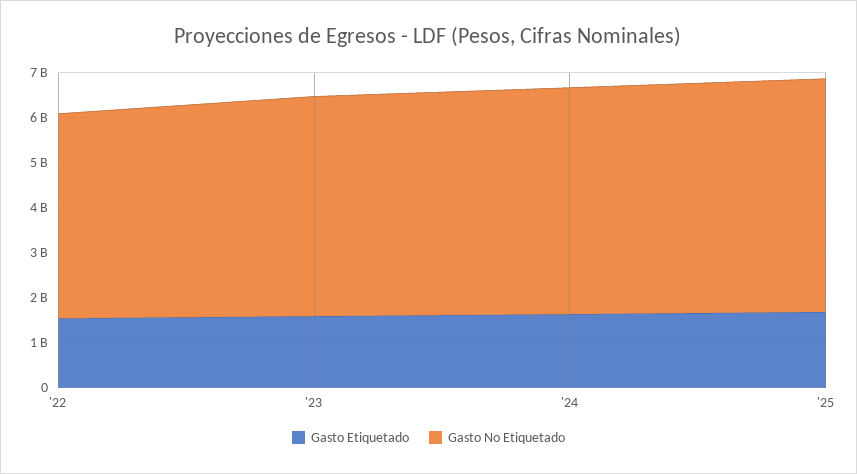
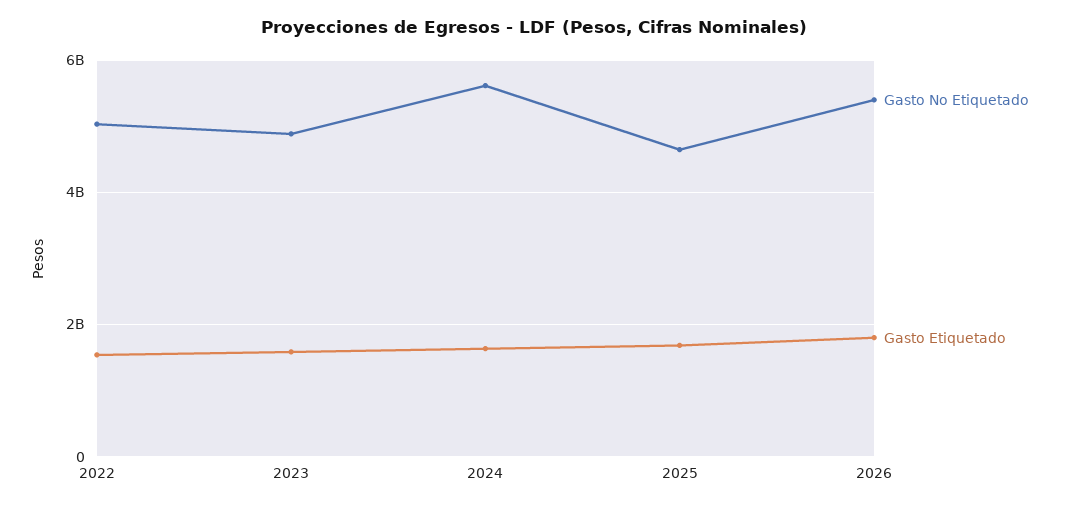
Gasto No Etiquetado, '22: 4600000000 -> 5000000000
Gasto No Etiquetado, '24: 5000000000 -> 5600000000
Gasto No Etiquetado, '25: 5200000000 -> 4600000000
Gasto No Etiquetado, 2026: none -> 5400000000
Gasto Etiquetado, 2026: none -> 1800000000

